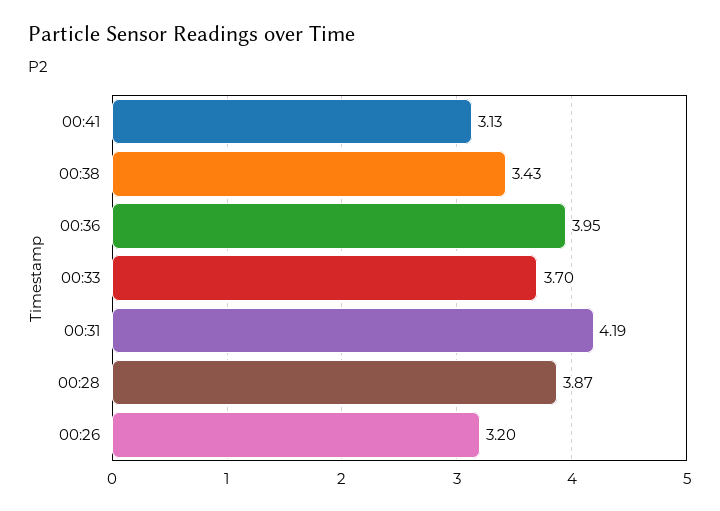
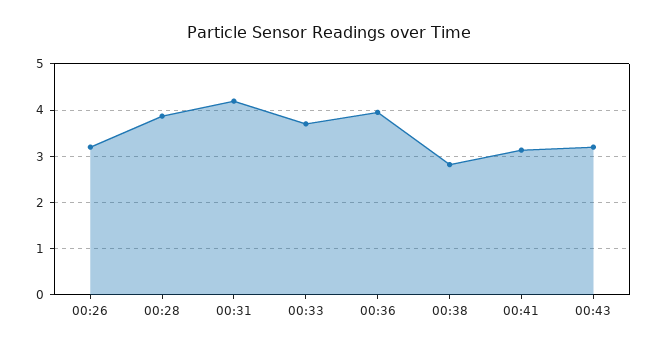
00:38: 3.43 -> 2.8
00:43: none -> 3.2

